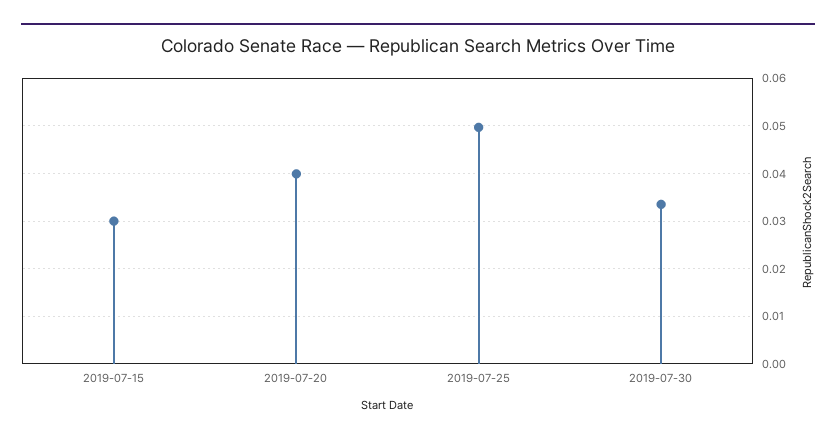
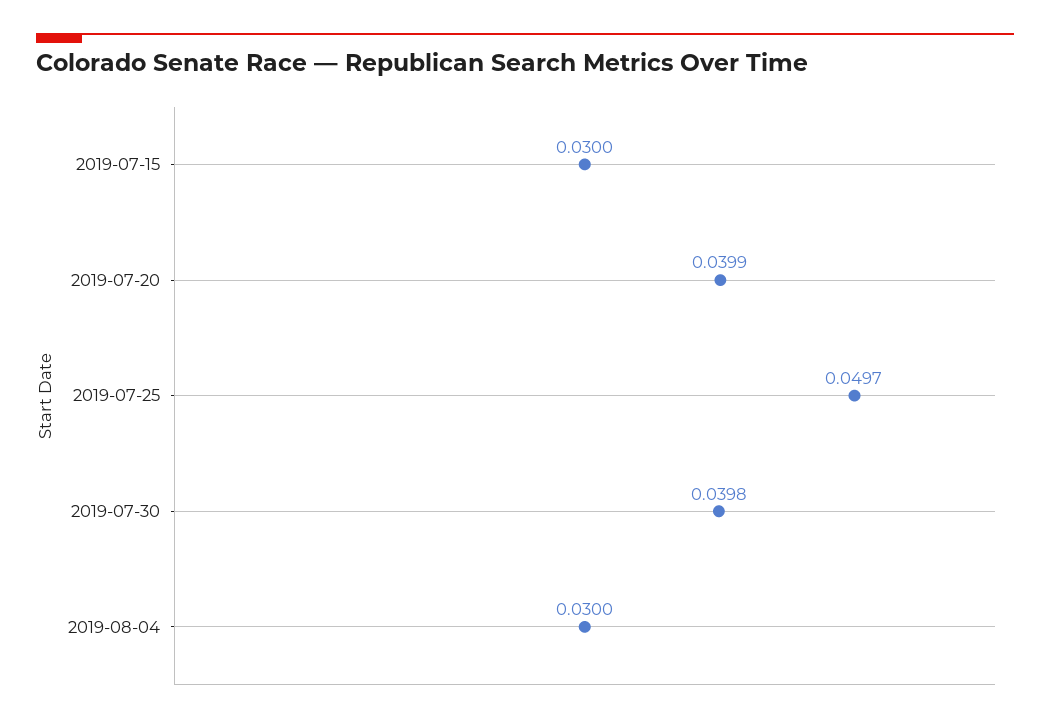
2019-07-30: 0.034 -> 0.0398
2019-08-04: none -> 0.03

